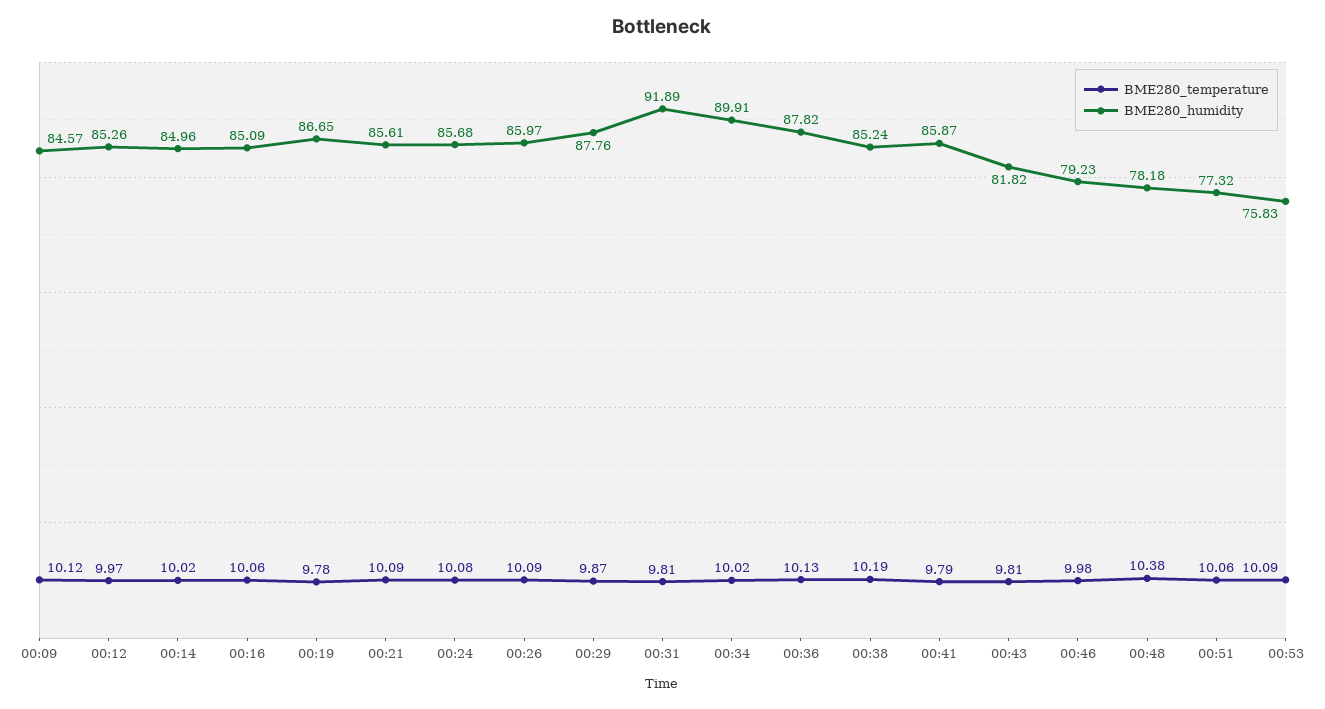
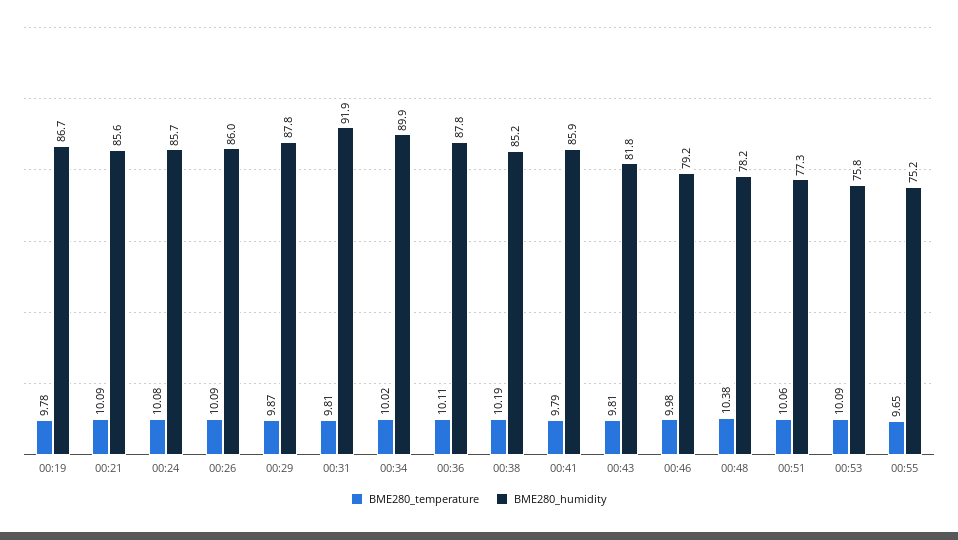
BME280_temperature, 00:09: 10.12 -> none
BME280_humidity, 00:09: 84.57 -> none
BME280_temperature, 00:12: 9.97 -> none
BME280_humidity, 00:12: 85.26 -> none
BME280_temperature, 00:14: 10.02 -> none
BME280_humidity, 00:14: 84.96 -> none
BME280_temperature, 00:16: 10.06 -> none
BME280_humidity, 00:16: 85.09 -> none
BME280_temperature, 00:36: 10.13 -> 10.11
BME280_temperature, 00:55: none -> 9.65
BME280_humidity, 00:55: none -> 75.2

